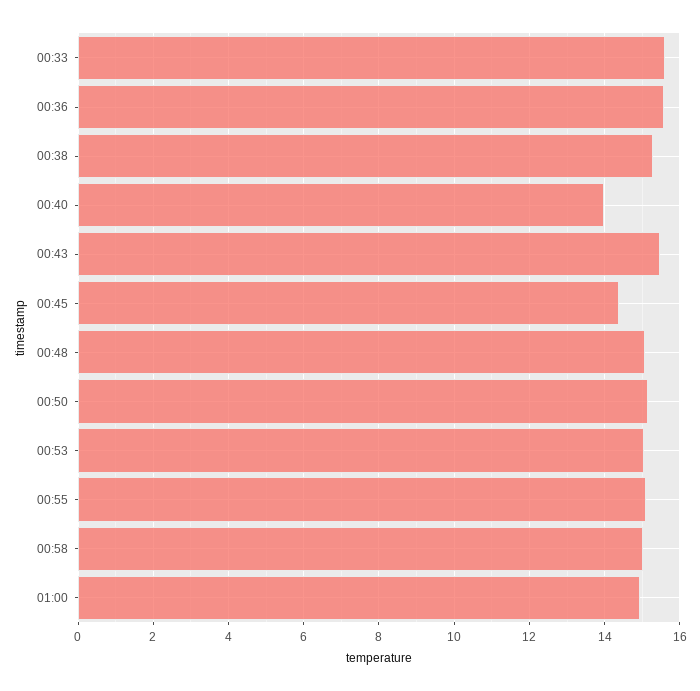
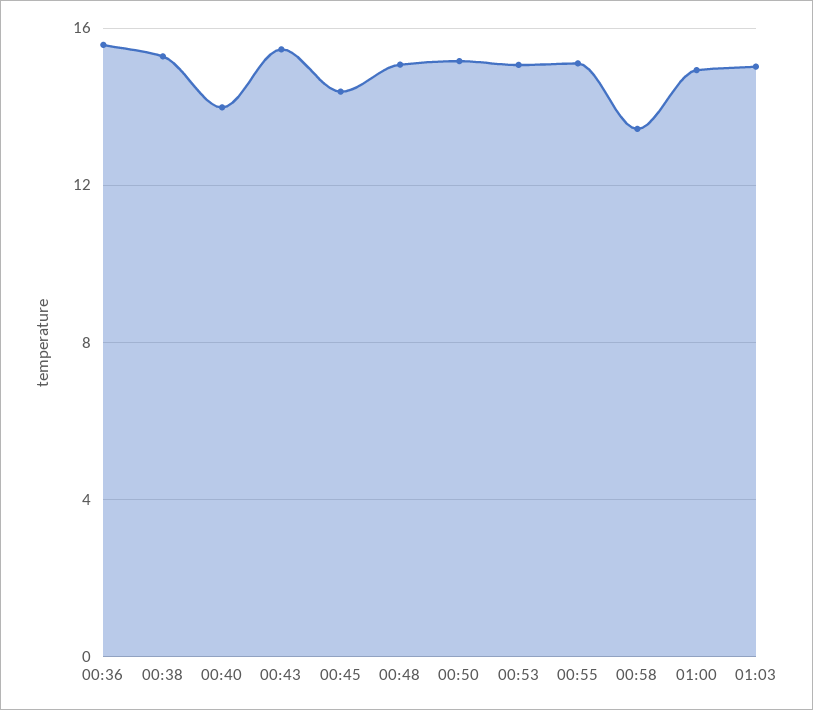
00:33: 15.6 -> none
00:58: 15 -> 13.5
01:03: none -> 15

